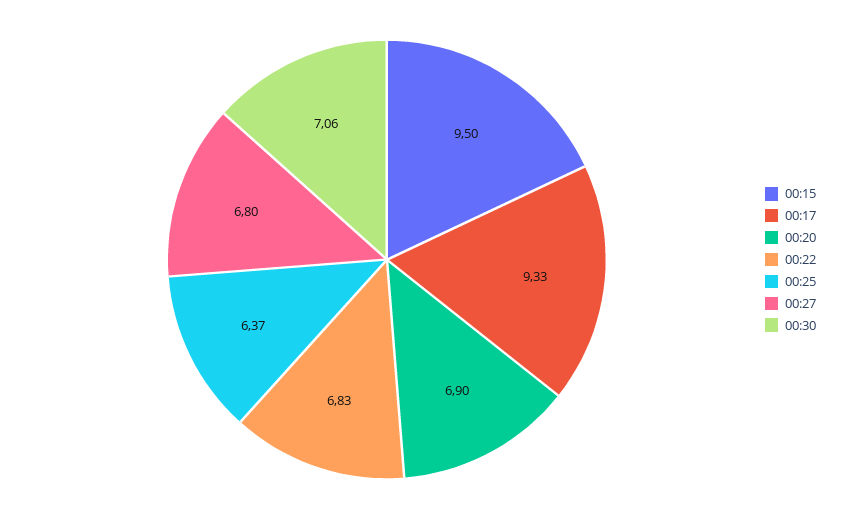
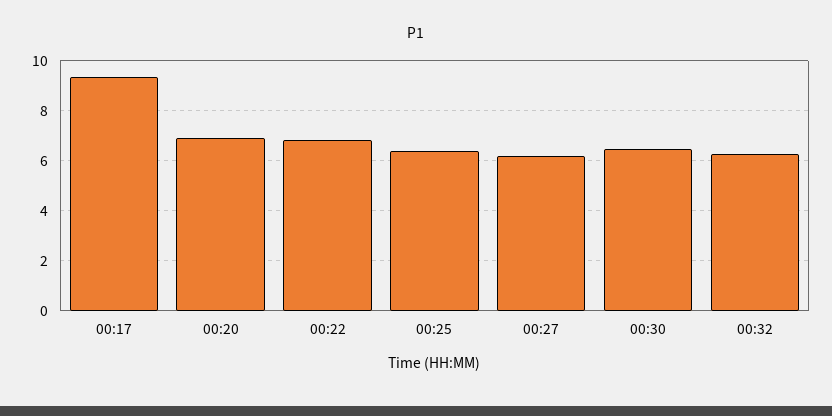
00:15: 9.5 -> none
00:27: 6.8 -> 6.25
00:30: 7.06 -> 6.5
00:32: none -> 6.25

